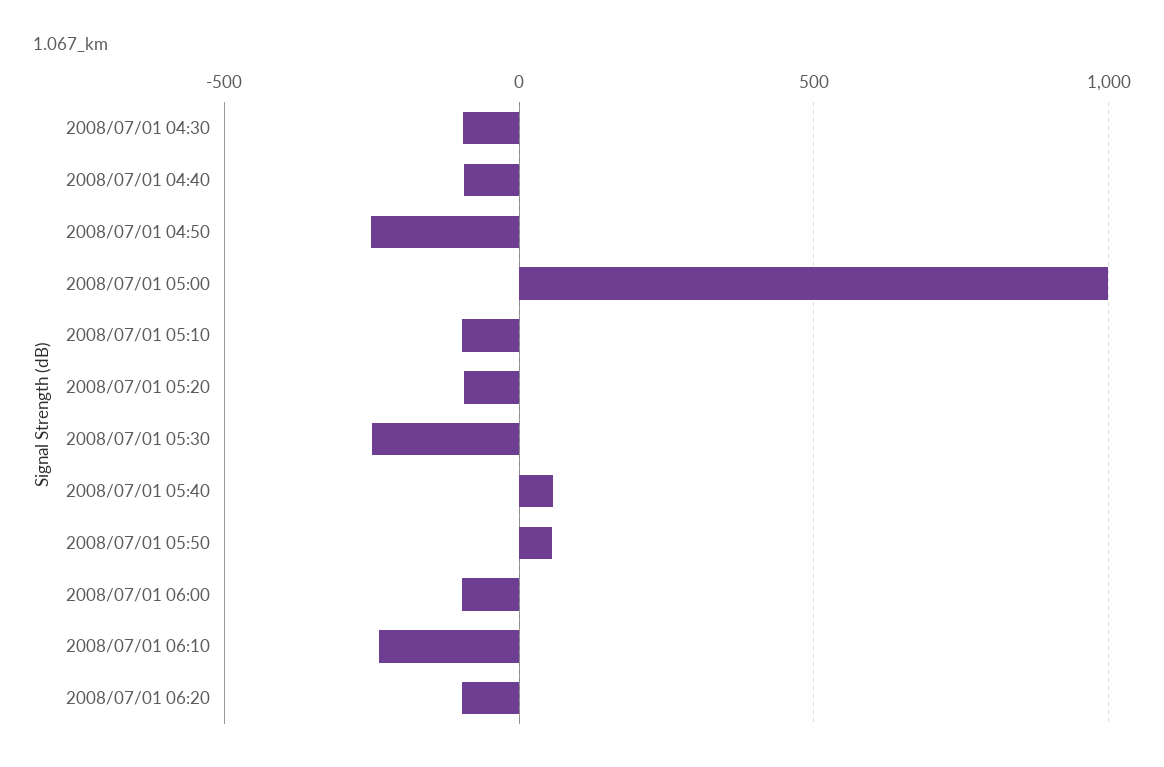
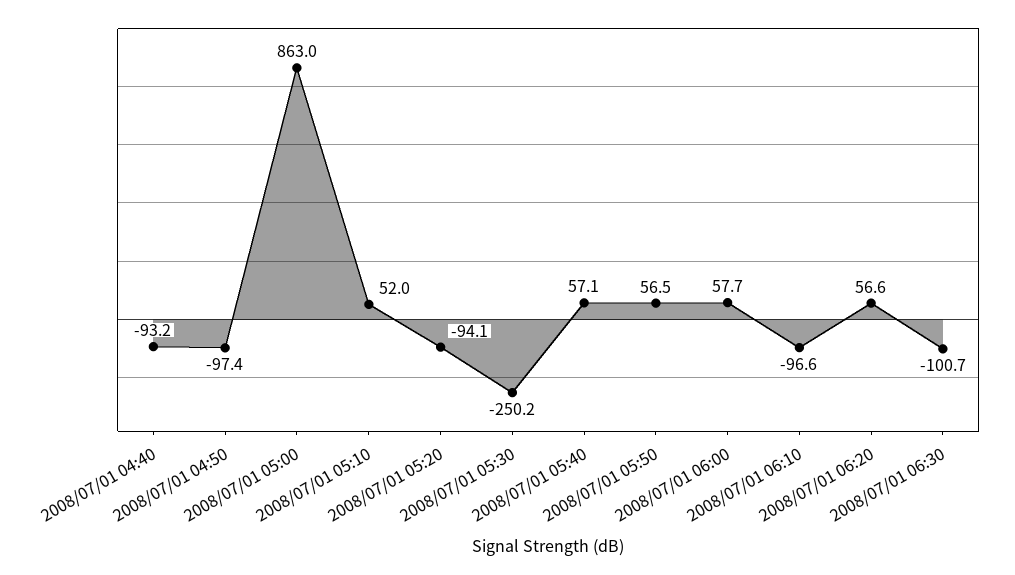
2008/07/01 04:30: -100 -> none
2008/07/01 04:50: -250 -> -97.4
2008/07/01 05:00: 1000 -> 863
2008/07/01 05:10: -100 -> 52
2008/07/01 06:00: -100 -> 57.7
2008/07/01 06:10: -250 -> -96.6
2008/07/01 06:20: -100 -> 56.6
2008/07/01 06:30: none -> -100.7

